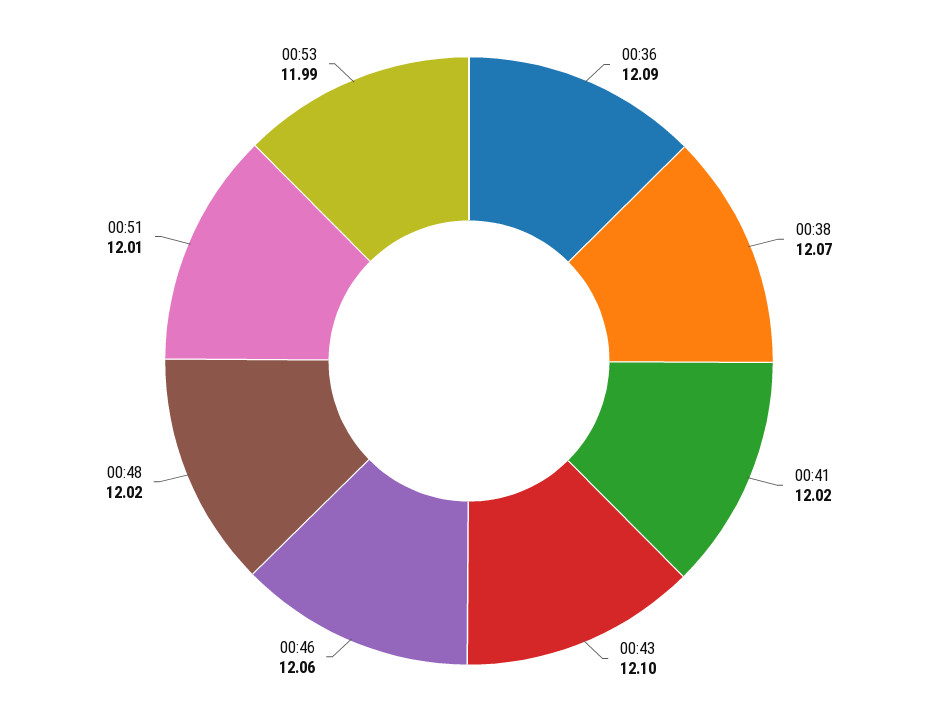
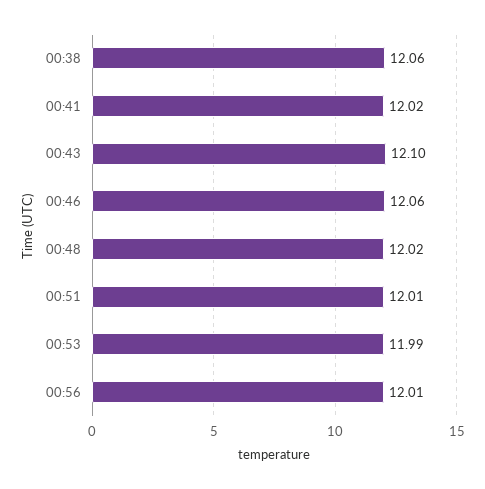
00:36: 12.09 -> none
00:38: 12.07 -> 12.06
00:56: none -> 12.01

